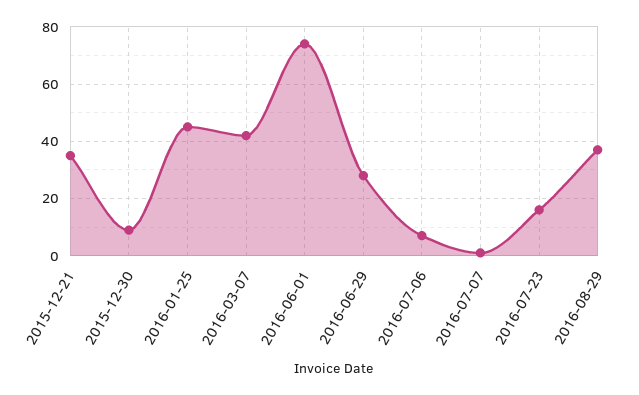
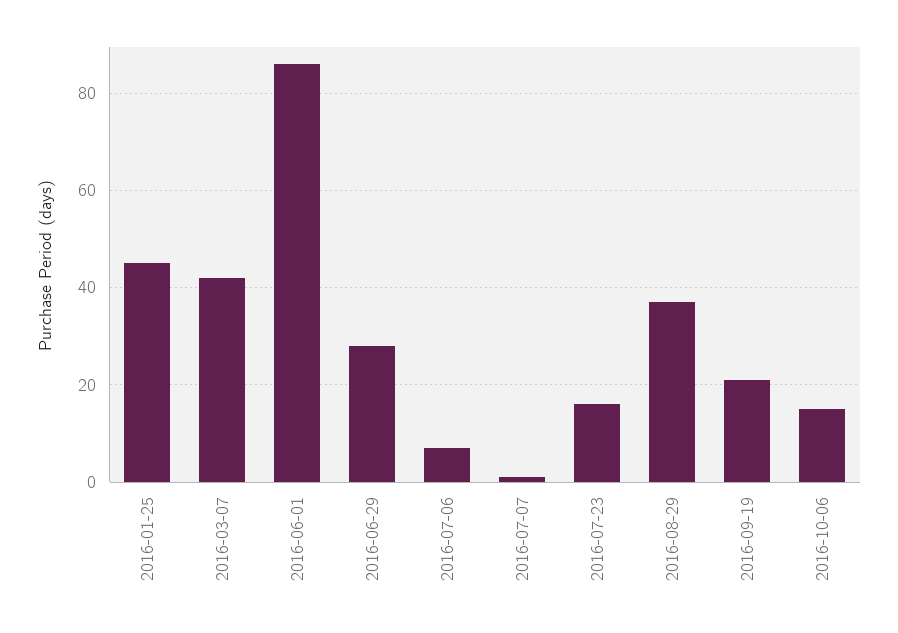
2015-12-21: 35 -> none
2015-12-30: 10 -> none
2016-06-01: 75 -> 85
2016-09-19: none -> 20
2016-10-06: none -> 15

